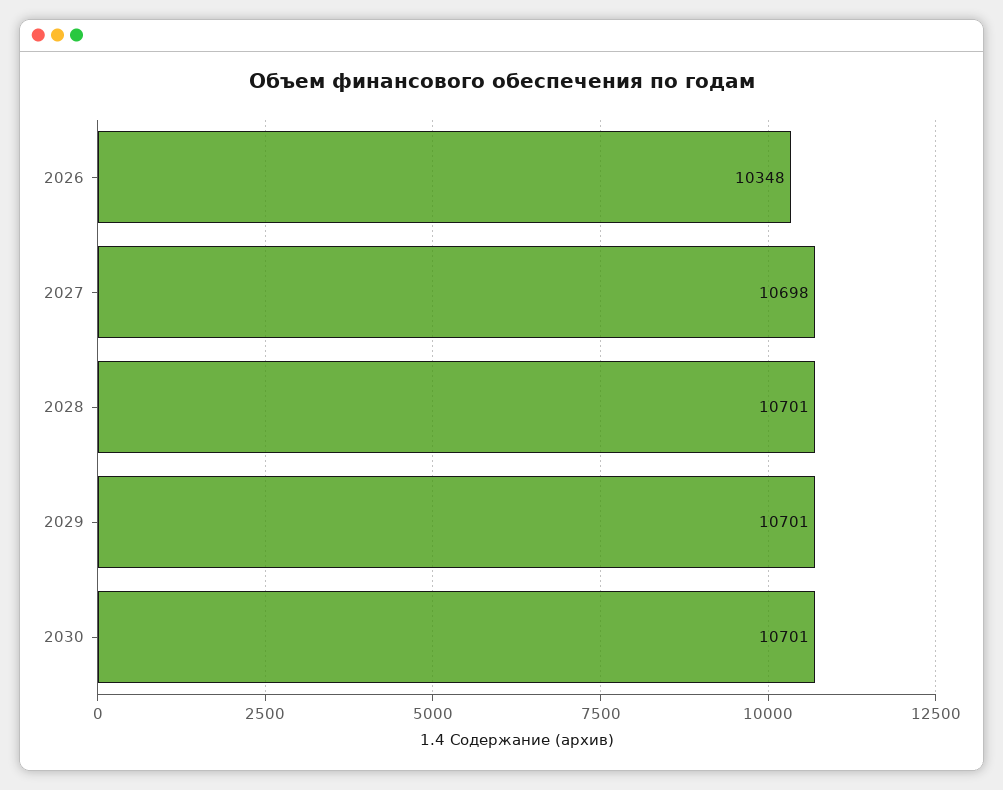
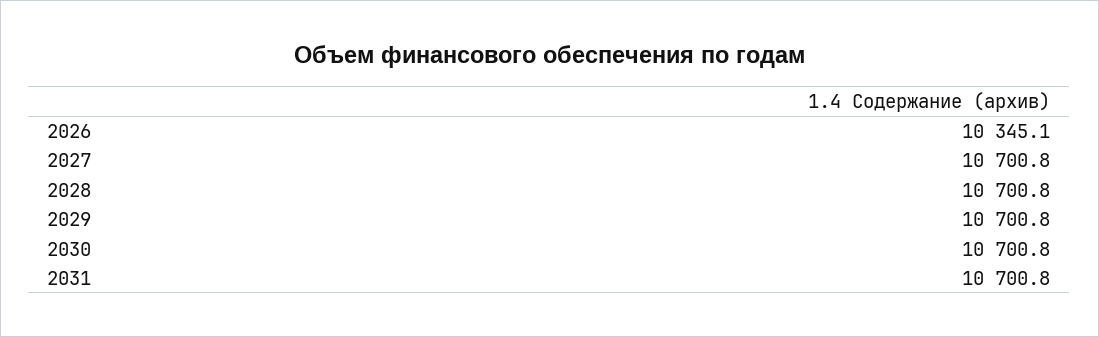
2026: 10348 -> 10345.1
2027: 10698 -> 10700.8
2031: none -> 10700.8

